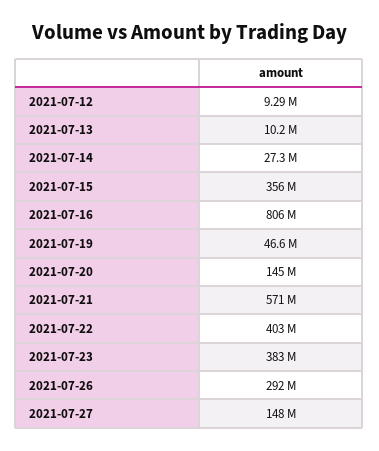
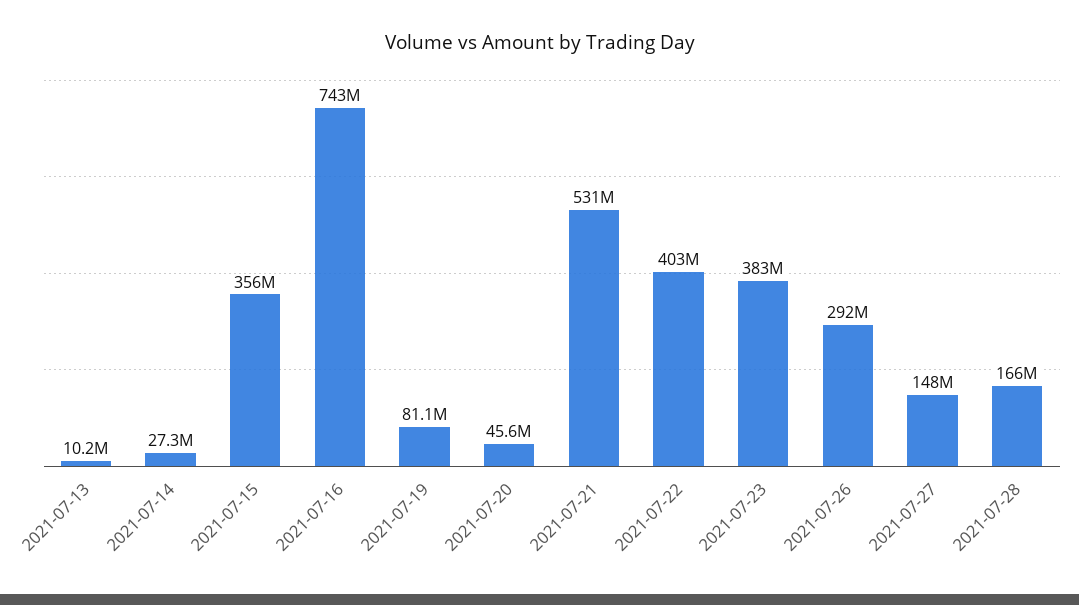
2021-07-12: 9290000 -> none
2021-07-16: 806000000 -> 743000000
2021-07-19: 46600000 -> 81100000
2021-07-20: 145000000 -> 45600000
2021-07-21: 571000000 -> 531000000
2021-07-28: none -> 166000000

